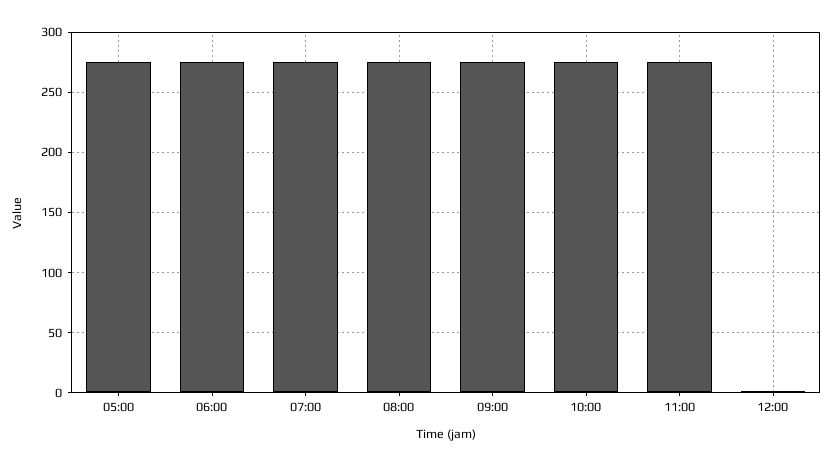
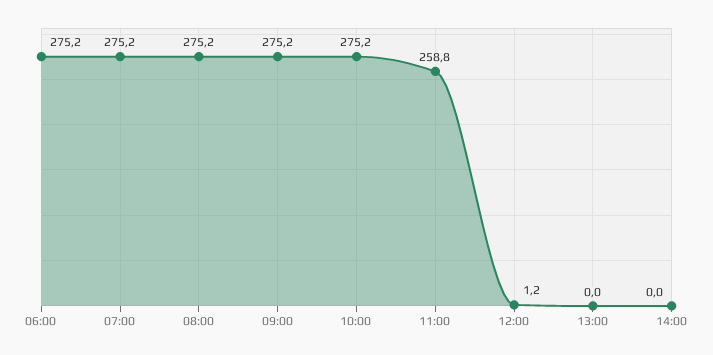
05:00: 275 -> none
11:00: 275 -> 258.8
13:00: none -> 0
14:00: none -> 0

